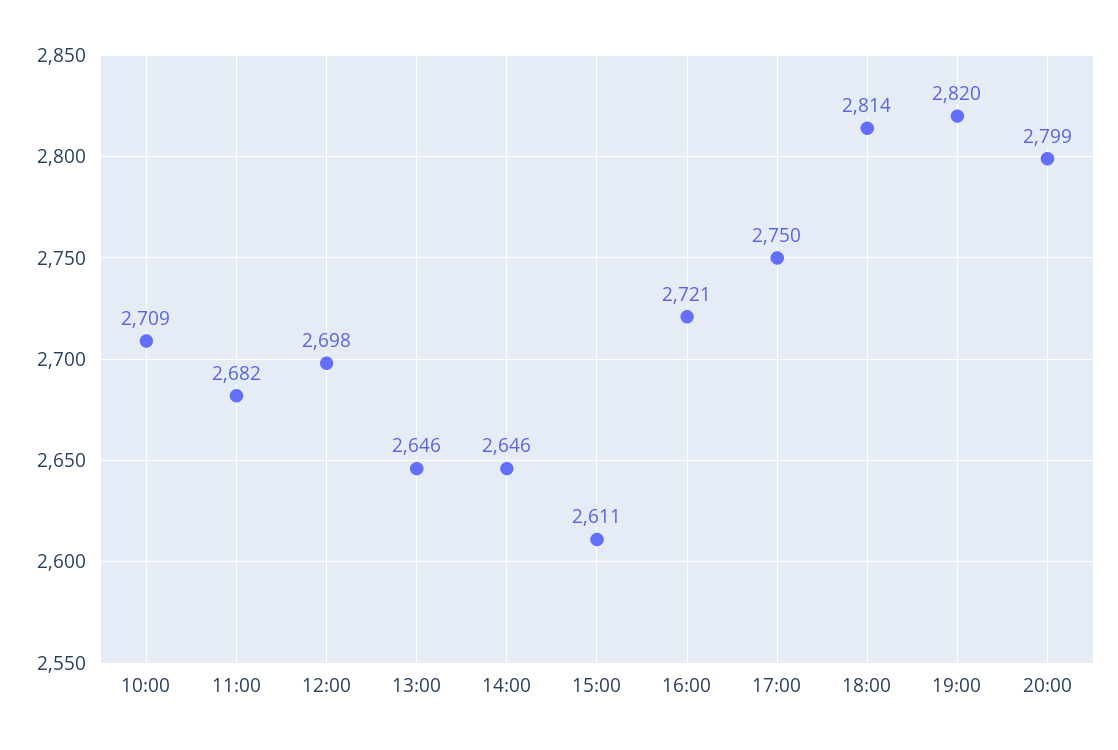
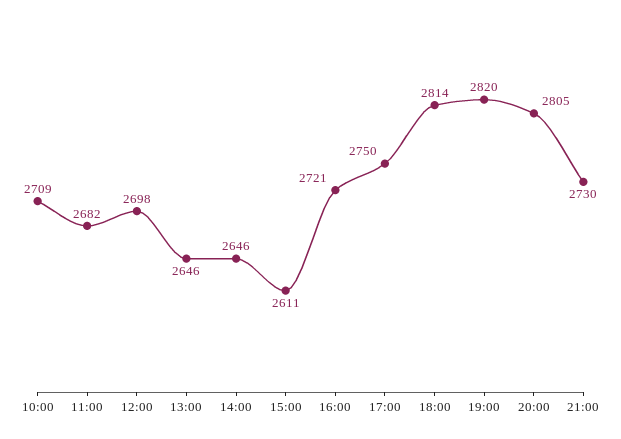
20:00: 2799 -> 2805
21:00: none -> 2730

